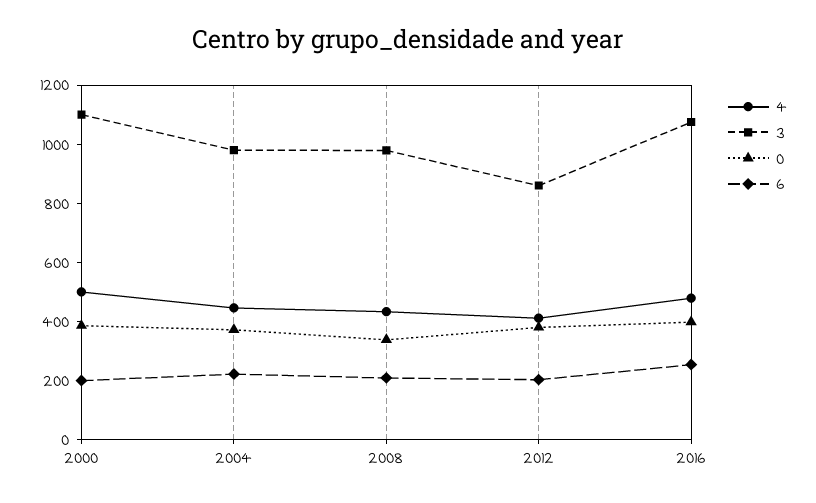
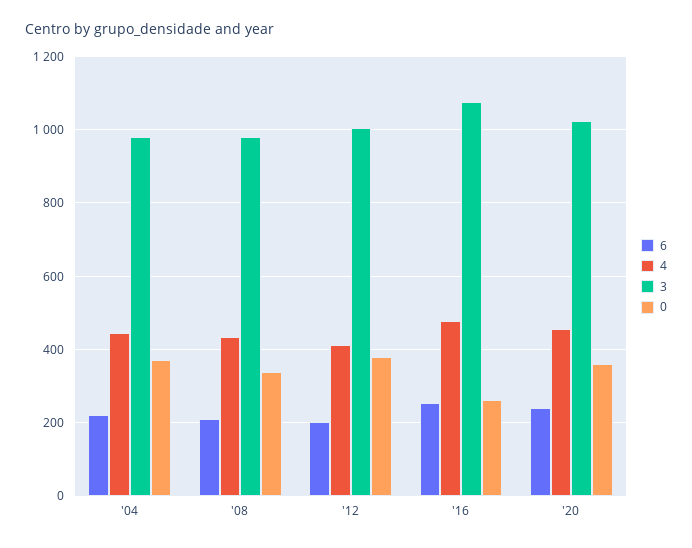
4, 2000: 500 -> none
3, 2000: 1100 -> none
0, 2000: 400 -> none
6, 2000: 200 -> none
3, 2012: 850 -> 1000
0, 2016: 400 -> 260
6, '20: none -> 240
4, '20: none -> 460
3, '20: none -> 1020
0, '20: none -> 360

